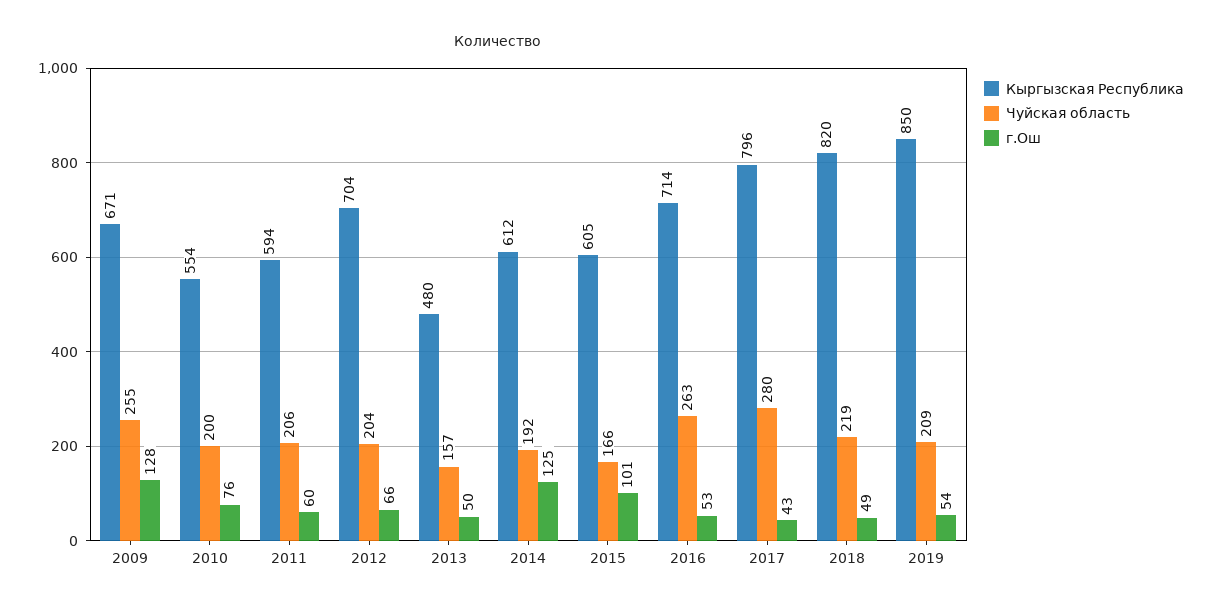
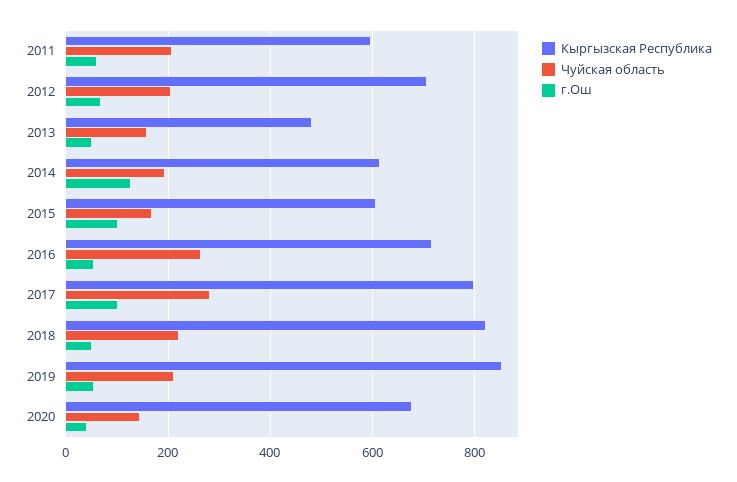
Кыргызская Республика, 2009: 671 -> none
Чуйская область, 2009: 255 -> none
г.Ош, 2009: 128 -> none
Кыргызская Республика, 2010: 554 -> none
Чуйская область, 2010: 200 -> none
г.Ош, 2010: 76 -> none
г.Ош, 2017: 43 -> 100
Кыргызская Республика, 2020: none -> 680
Чуйская область, 2020: none -> 140
г.Ош, 2020: none -> 40

